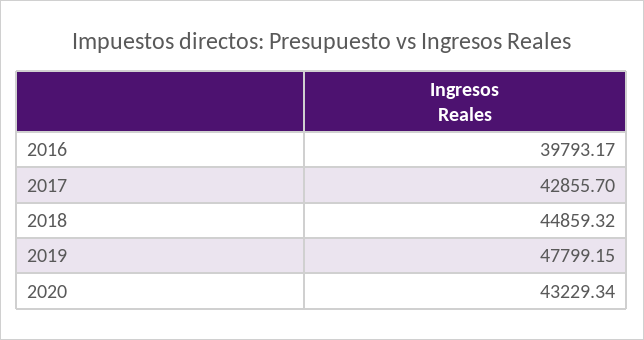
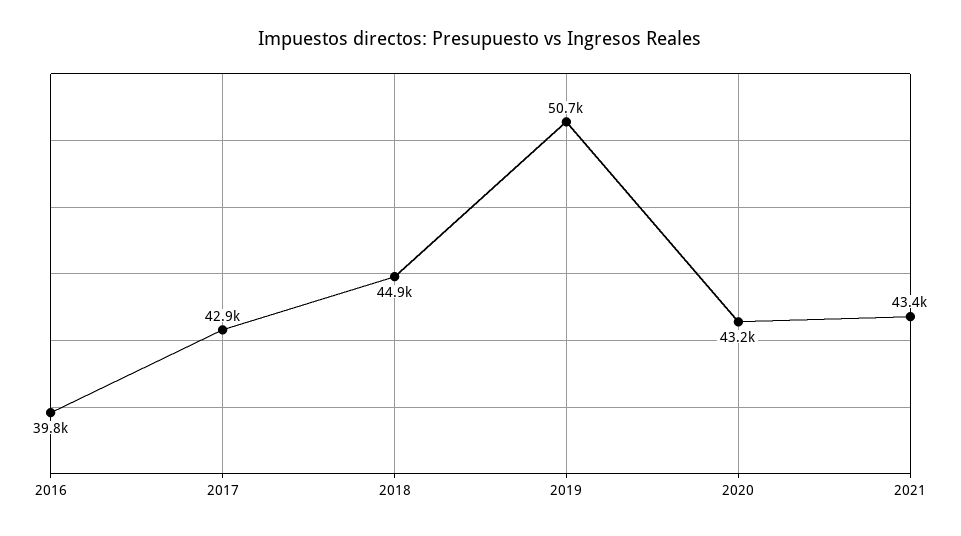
2019: 47799.15 -> 50700
2021: none -> 43400

